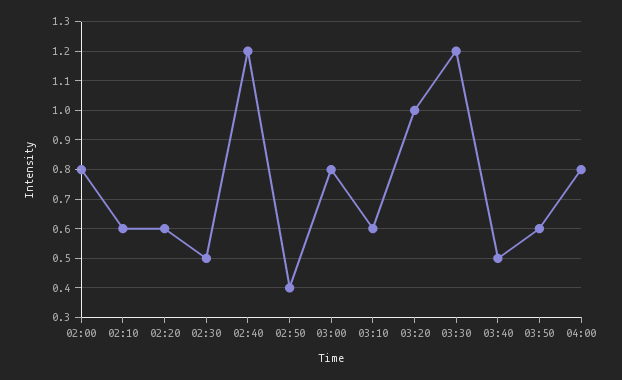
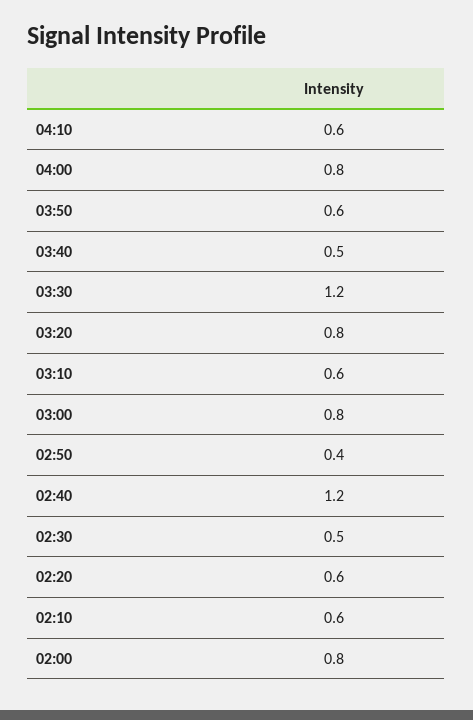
03:20: 1 -> 0.8
04:10: none -> 0.6

